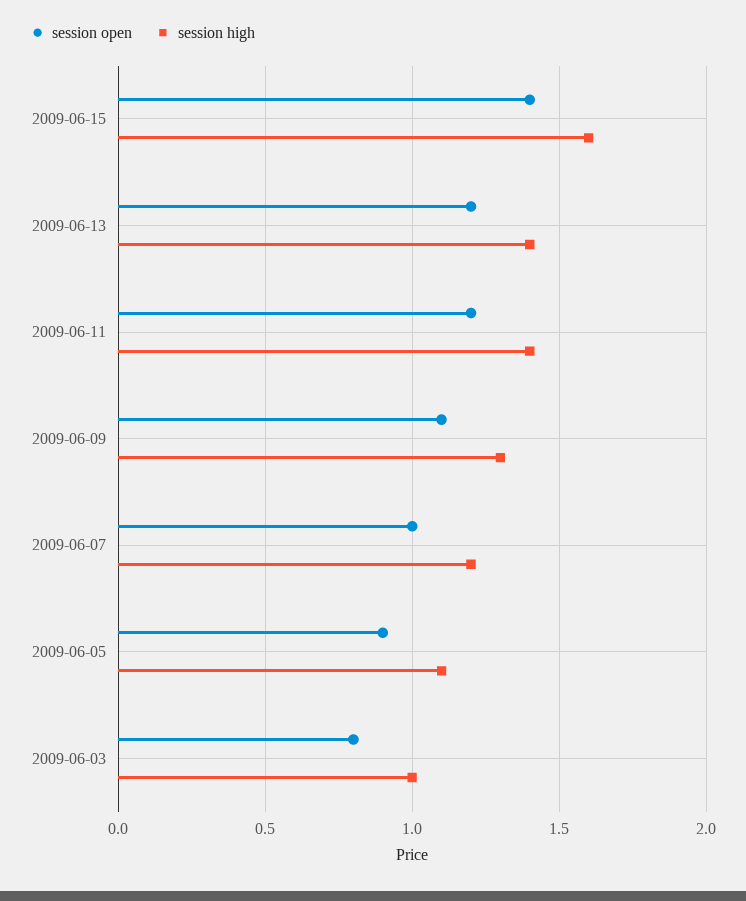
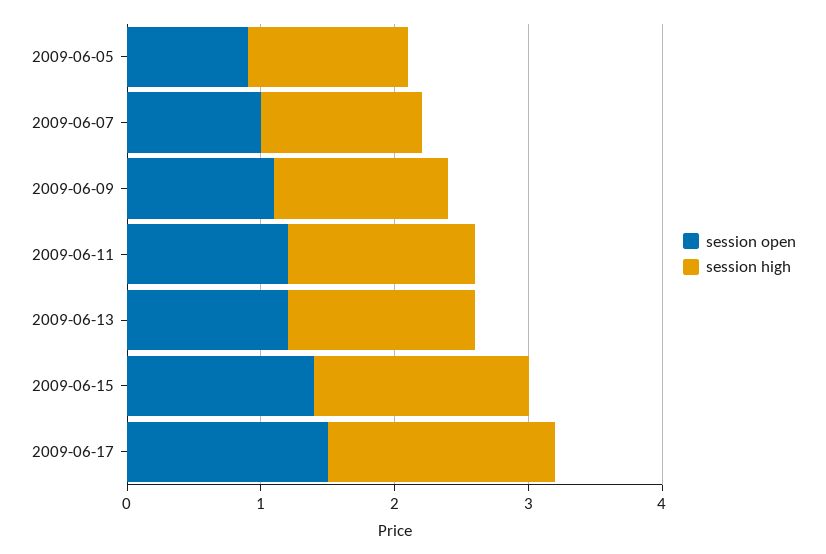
session high, 2009-06-05: 1.1 -> 1.2
session open, 2009-06-03: 0.8 -> none
session high, 2009-06-03: 1 -> none
session open, 2009-06-17: none -> 1.5
session high, 2009-06-17: none -> 1.7

